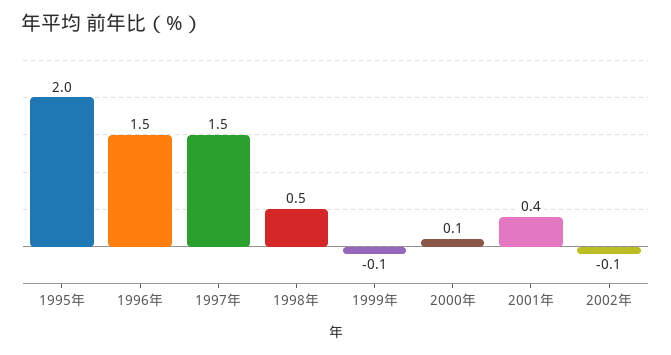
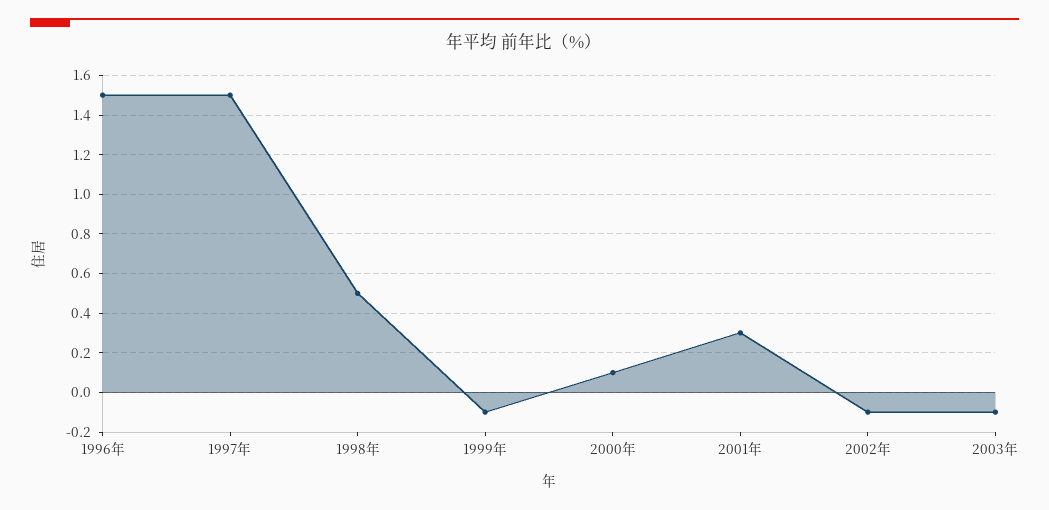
1995年: 2 -> none
2001年: 0.4 -> 0.3
2003年: none -> -0.1

